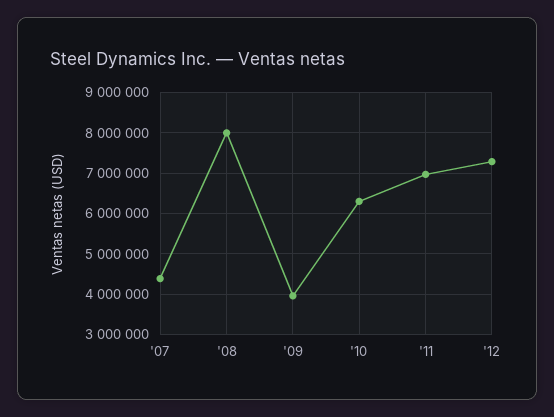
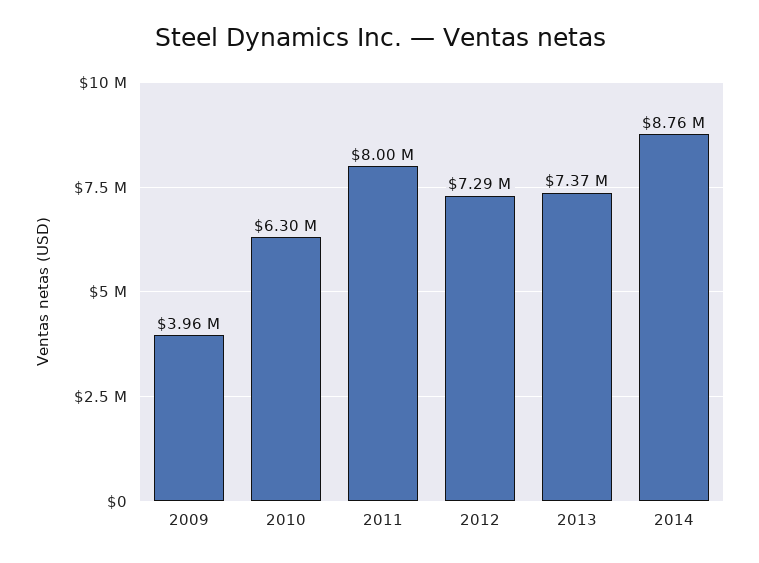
'07: 4400000 -> none
'08: 8000000 -> none
'11: 7000000 -> 8000000
2013: none -> 7370000
2014: none -> 8760000

